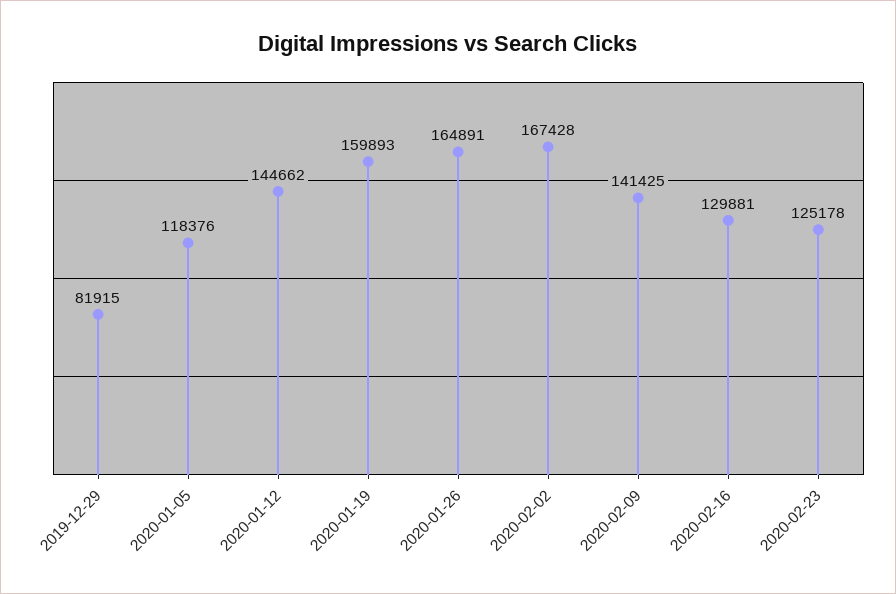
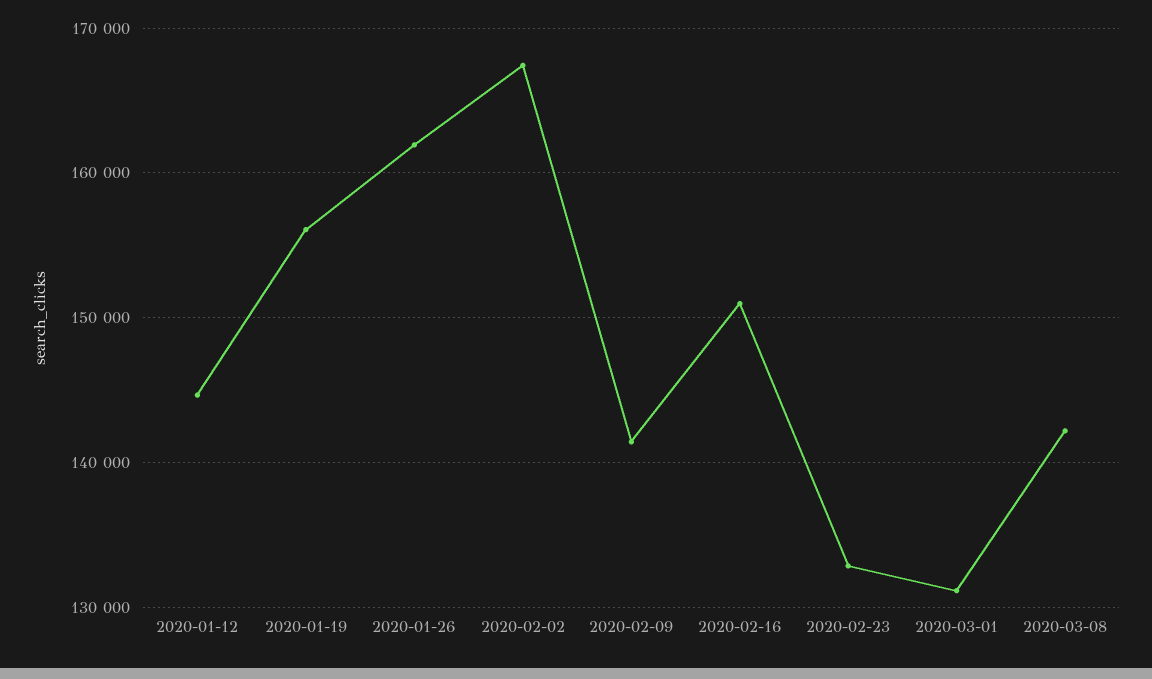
2019-12-29: 81915 -> none
2020-01-05: 118376 -> none
2020-01-19: 159893 -> 156000
2020-01-26: 164891 -> 162000
2020-02-16: 129881 -> 151000
2020-02-23: 125178 -> 133000
2020-03-01: none -> 131000
2020-03-08: none -> 142000

